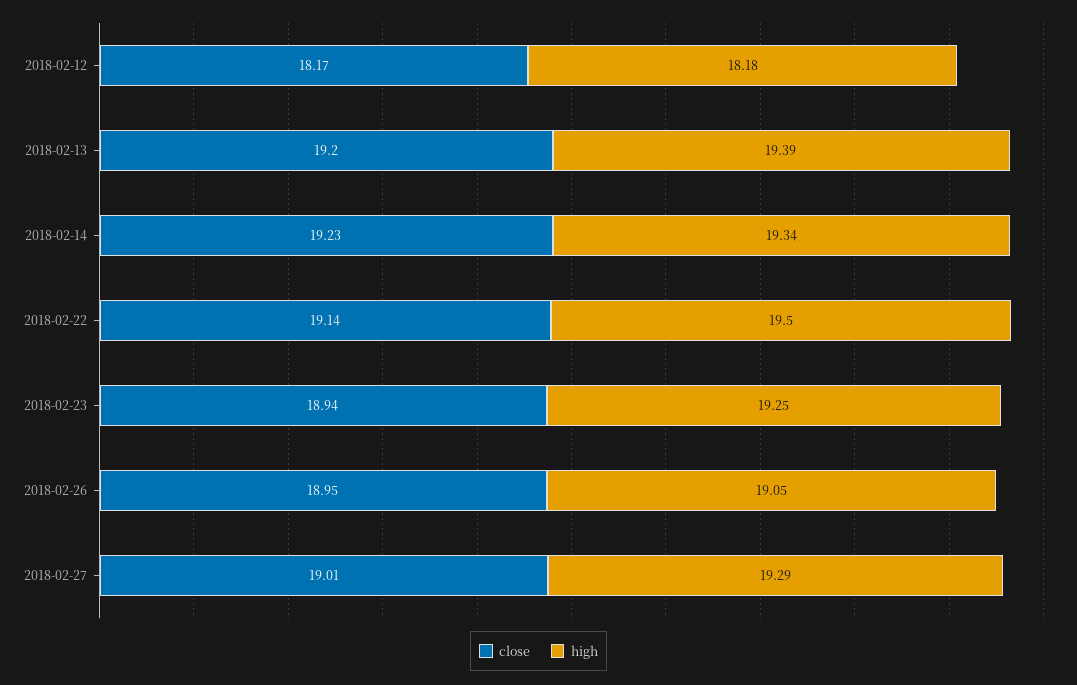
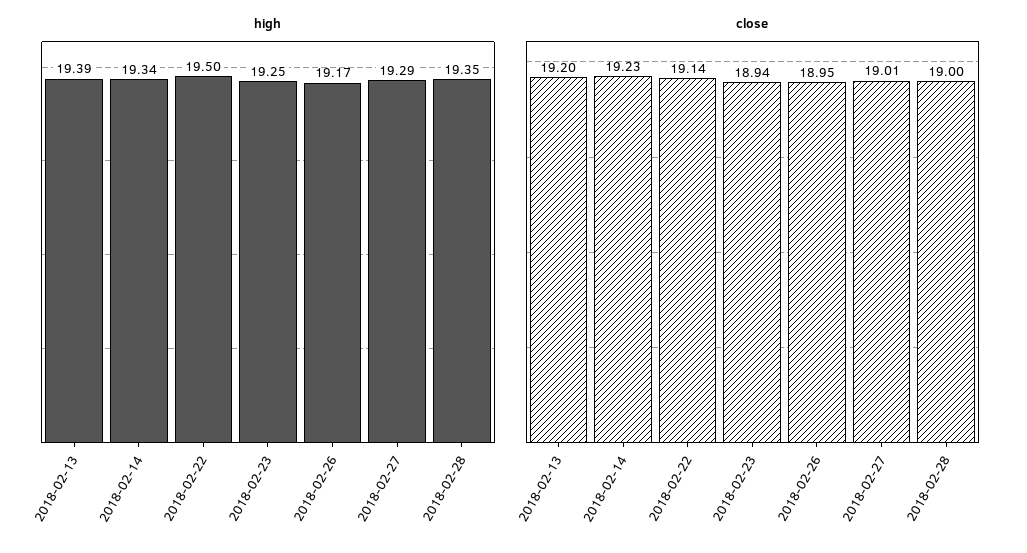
close, 2018-02-12: 18.17 -> none
high, 2018-02-12: 18.18 -> none
high, 2018-02-26: 19.05 -> 19.17
high, 2018-02-28: none -> 19.35
close, 2018-02-28: none -> 19

